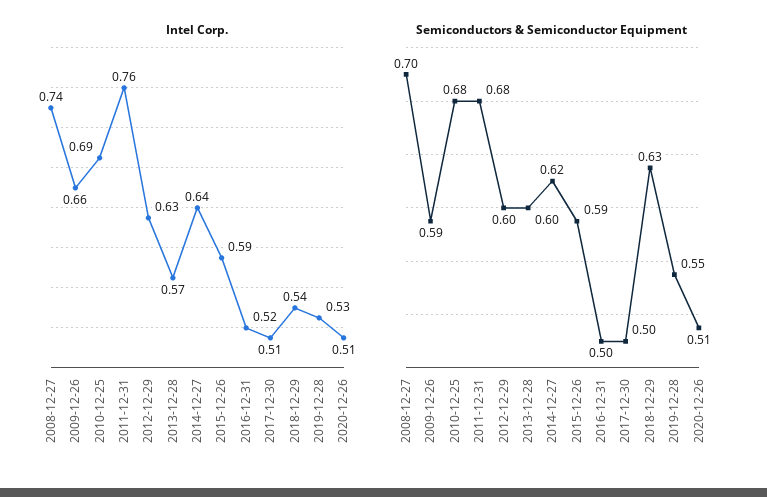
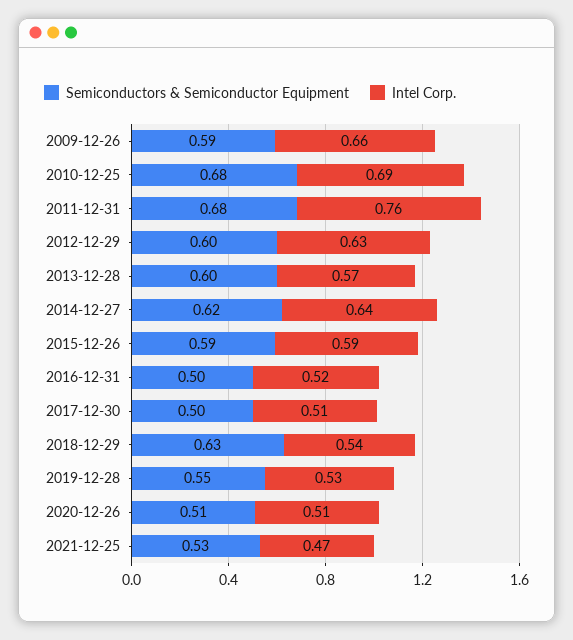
Intel Corp., 2008-12-27: 0.74 -> none
Semiconductors & Semiconductor Equipment, 2008-12-27: 0.7 -> none
Semiconductors & Semiconductor Equipment, 2021-12-25: none -> 0.53
Intel Corp., 2021-12-25: none -> 0.47

